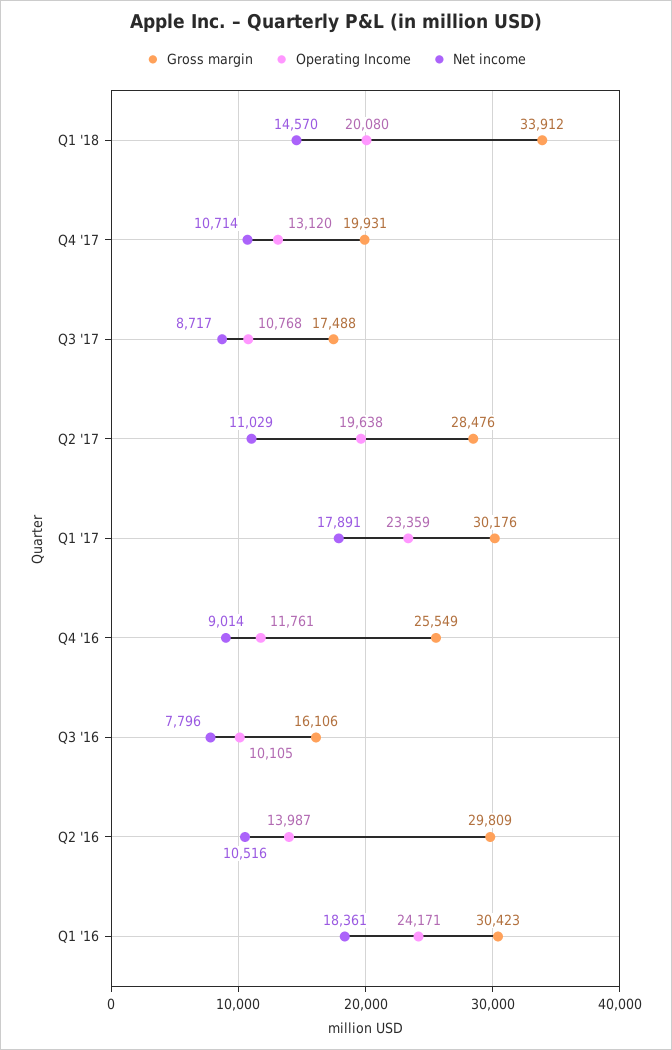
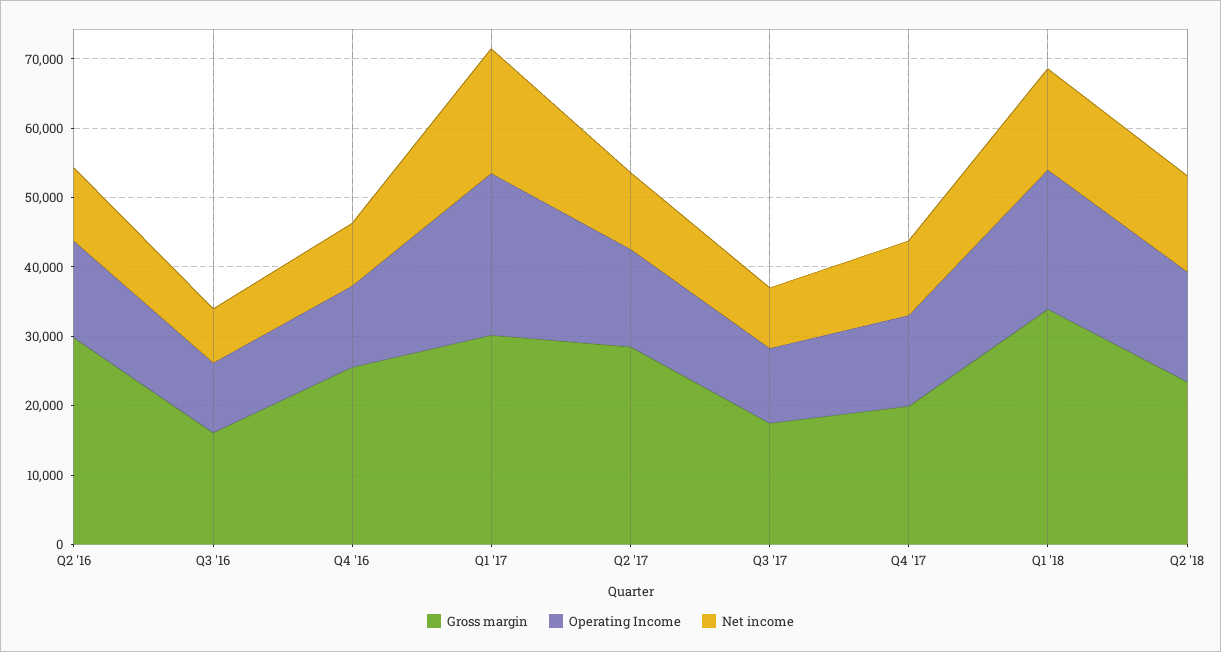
Operating Income, Q2 '17: 19638 -> 14000
Gross margin, Q1 '16: 30423 -> none
Operating Income, Q1 '16: 24171 -> none
Net income, Q1 '16: 18361 -> none
Gross margin, Q2 '18: none -> 24000
Operating Income, Q2 '18: none -> 16000
Net income, Q2 '18: none -> 14000

